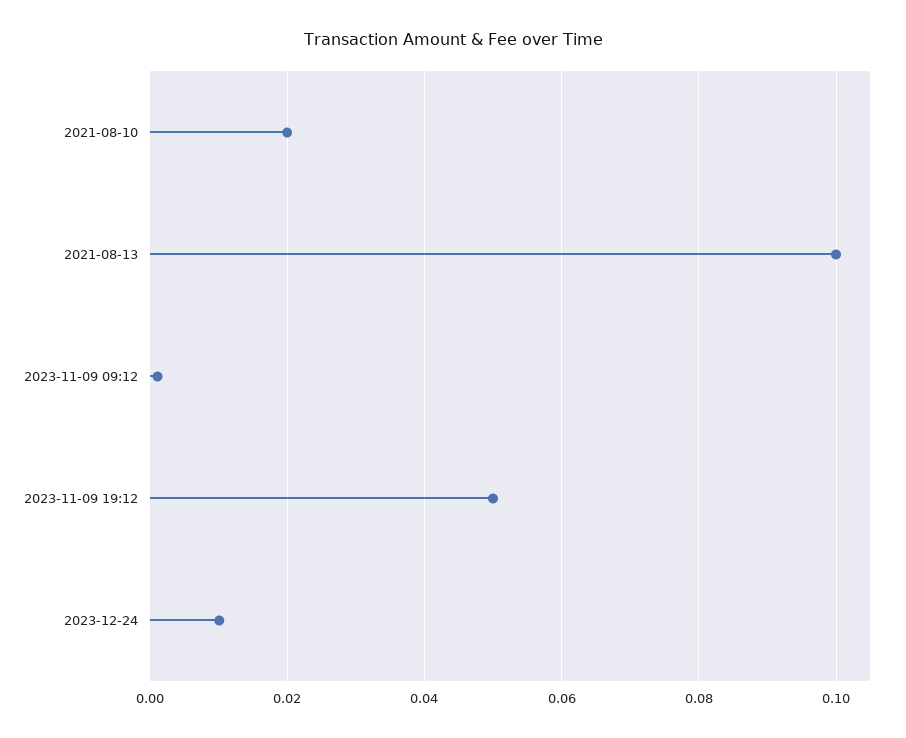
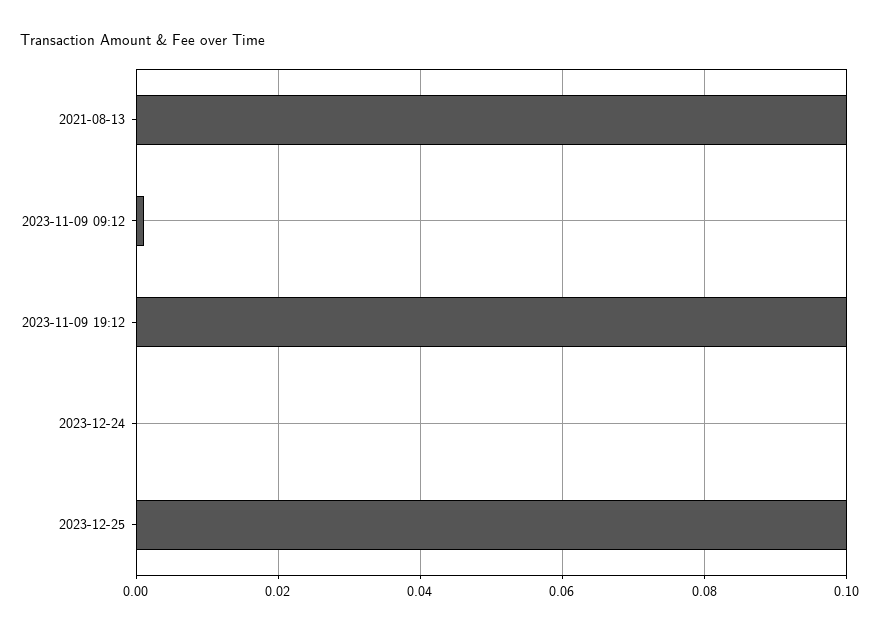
2021-08-10: 0.02 -> none
2023-11-09 19:12: 0.05 -> 0.1
2023-12-24: 0.01 -> 0
2023-12-25: none -> 0.1

